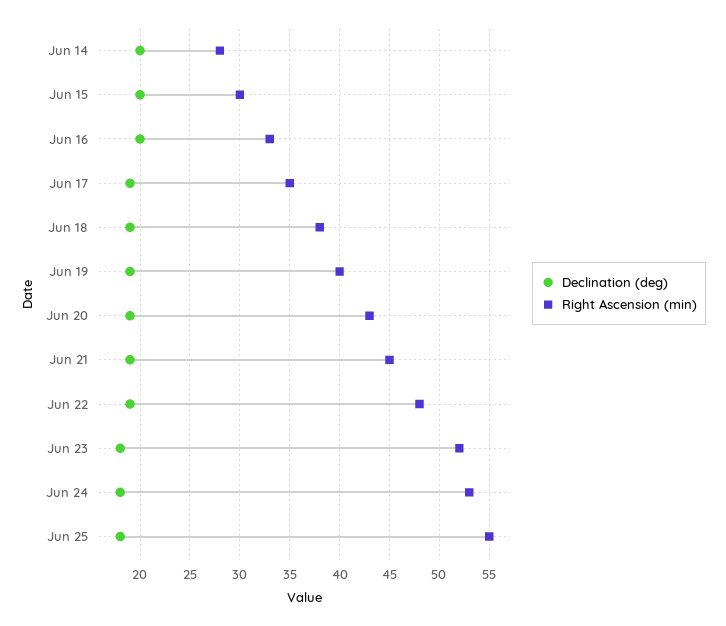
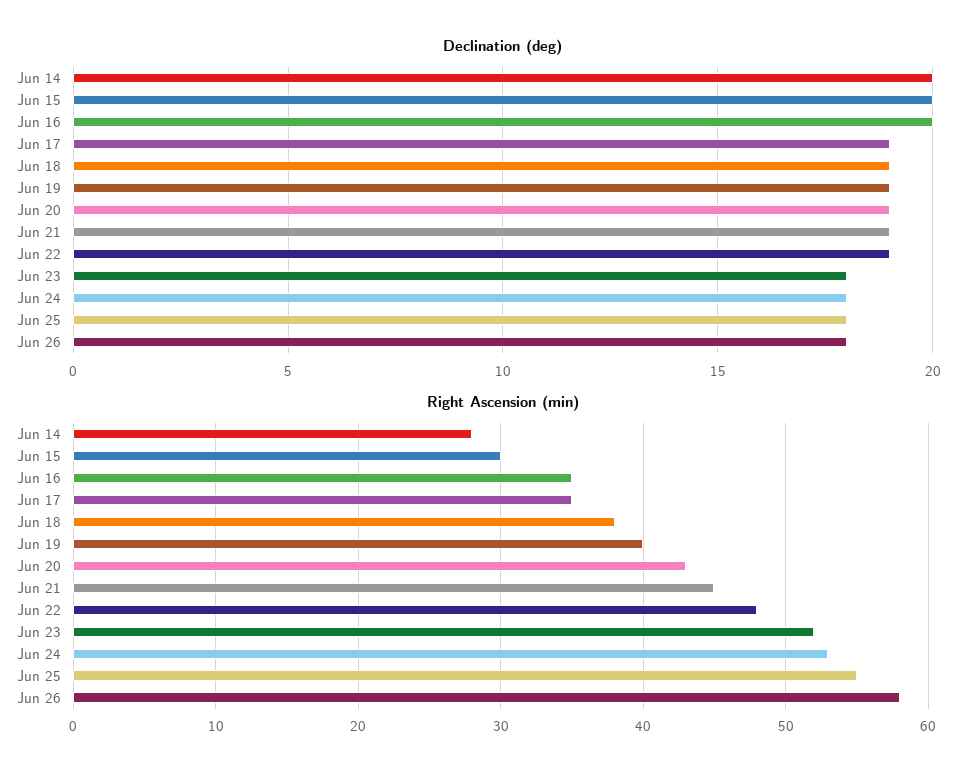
Right Ascension (min), Jun 16: 33 -> 35
Declination (deg), Jun 26: none -> 18
Right Ascension (min), Jun 26: none -> 58

